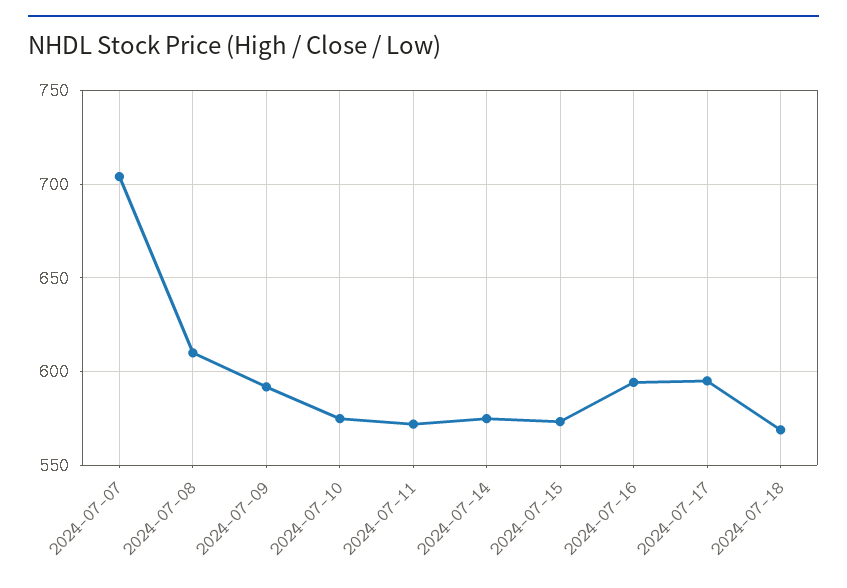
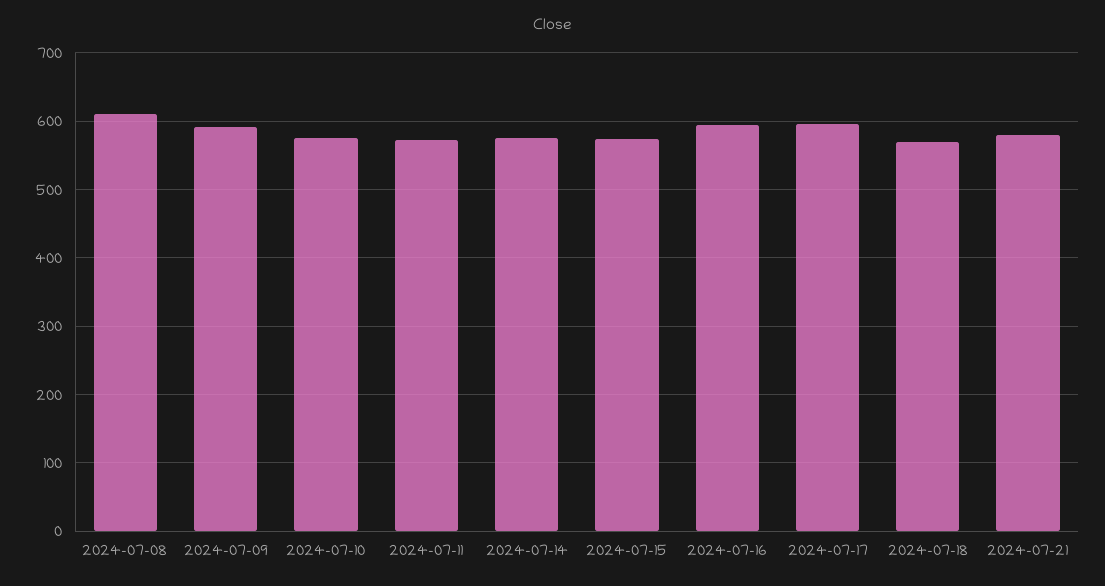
2024-07-07: 705 -> none
2024-07-21: none -> 580

